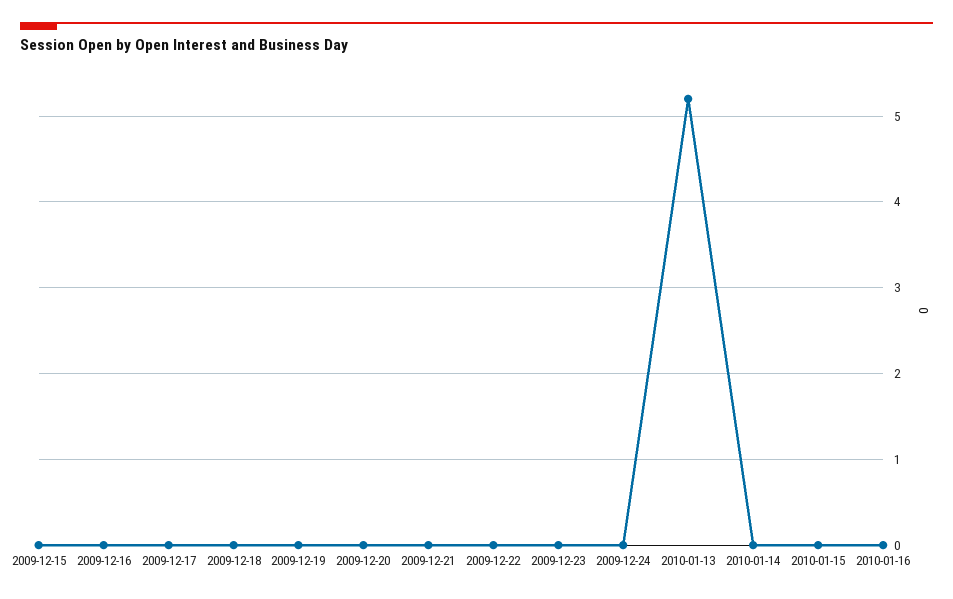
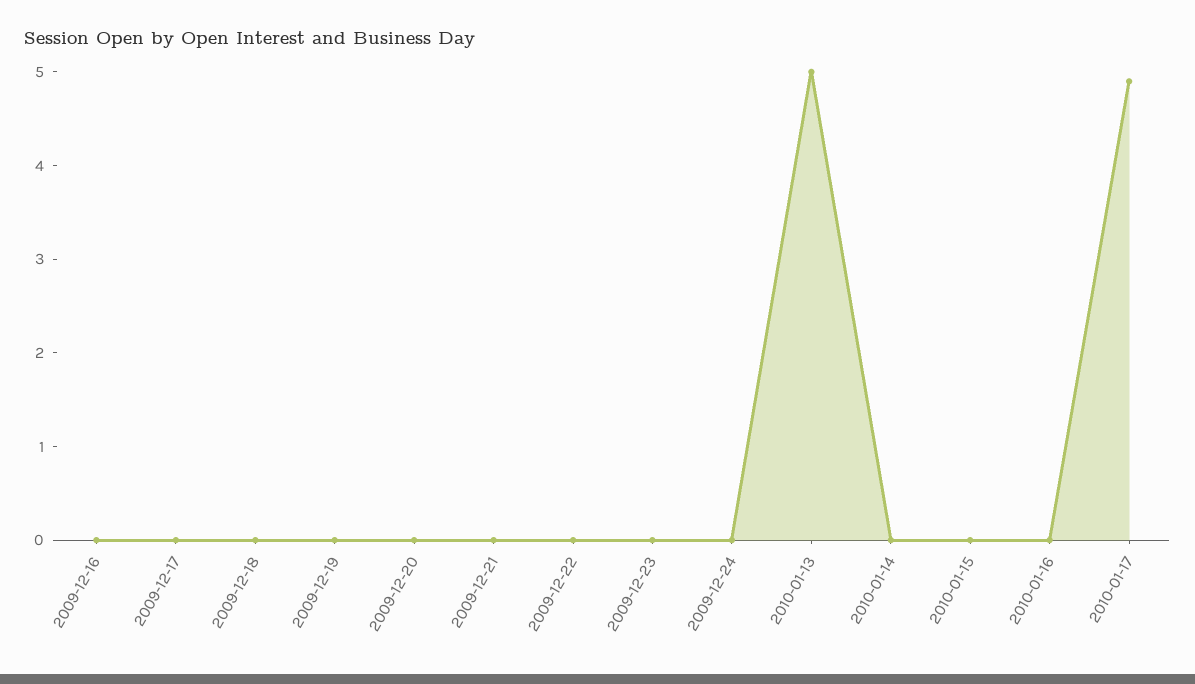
2009-12-15: 0 -> none
2010-01-13: 5.2 -> 5
2010-01-17: none -> 4.9

